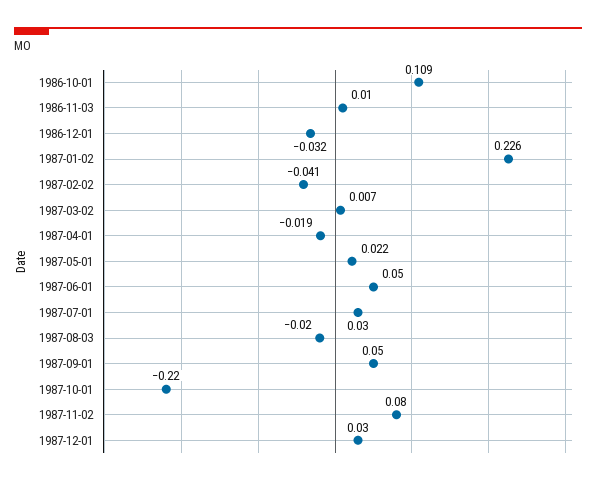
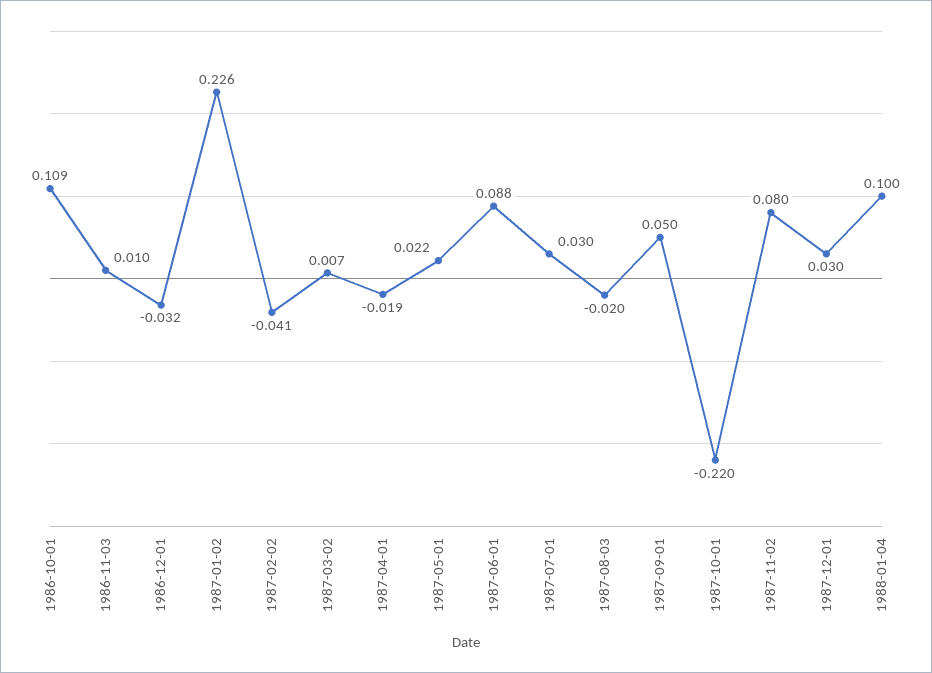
1987-06-01: 0.05 -> 0.088
1988-01-04: none -> 0.1

